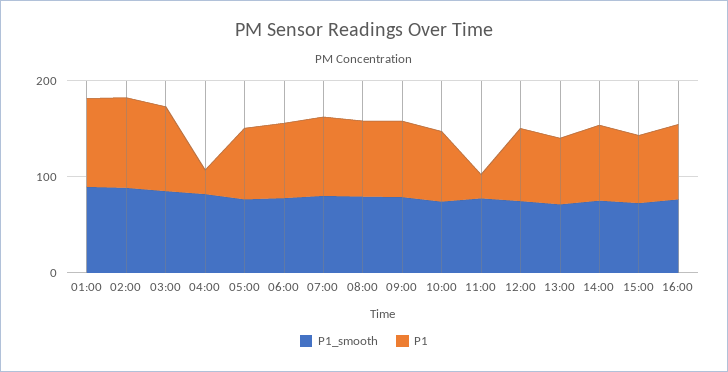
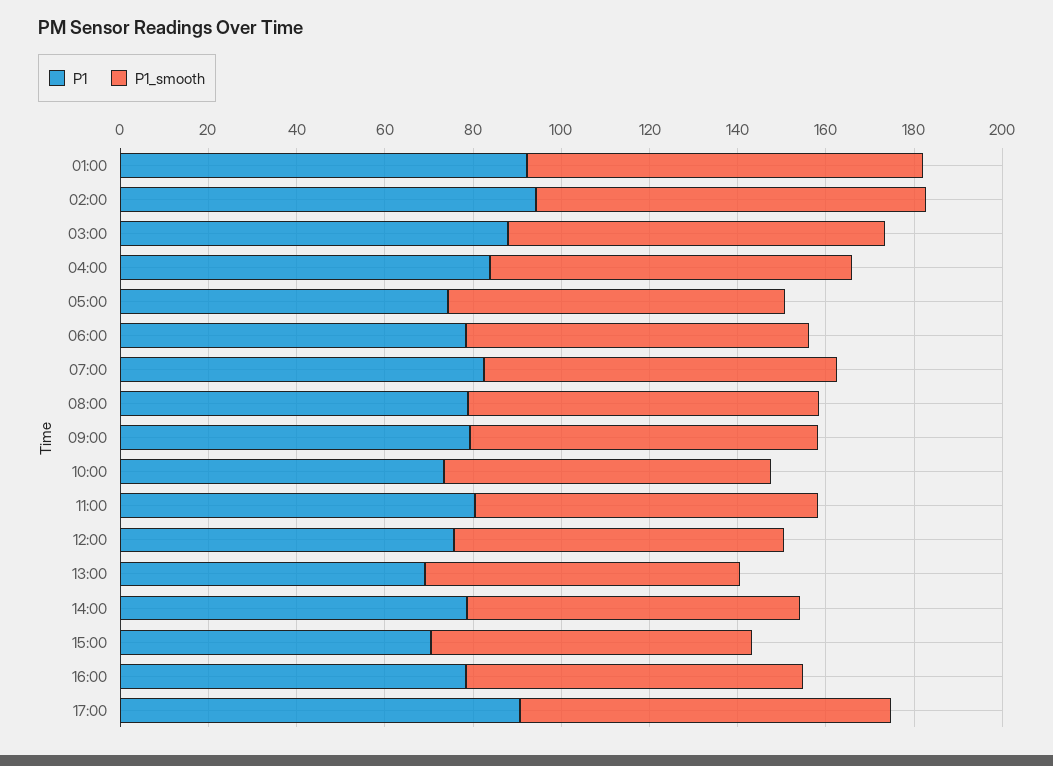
P1, 04:00: 20 -> 85
P1, 11:00: 20 -> 80
P1, 17:00: none -> 90
P1_smooth, 17:00: none -> 85

